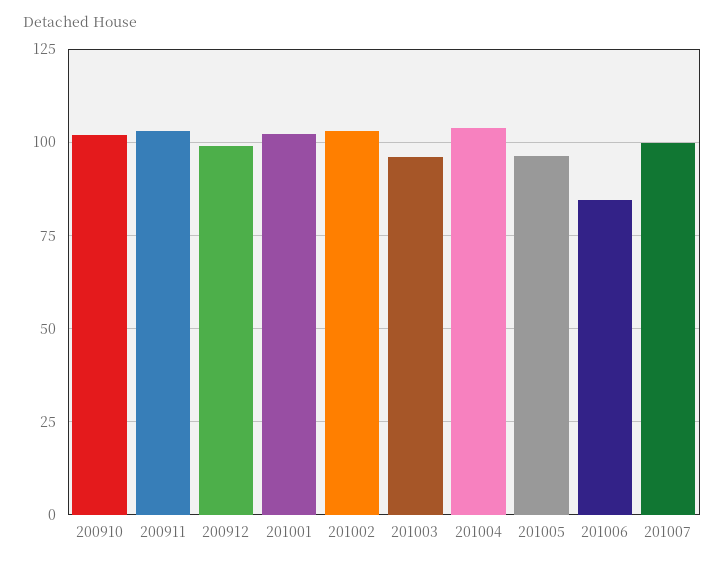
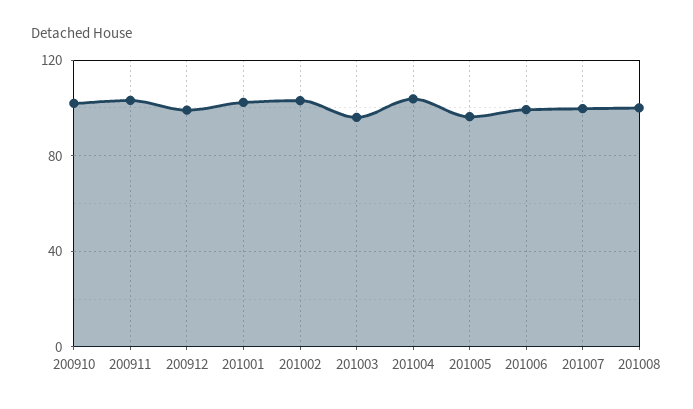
201006: 85 -> 100
201008: none -> 100

